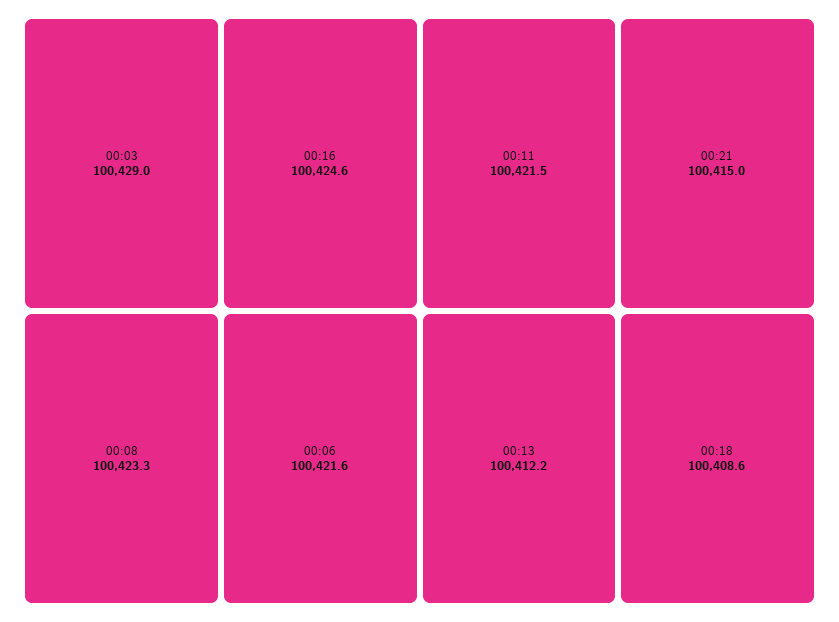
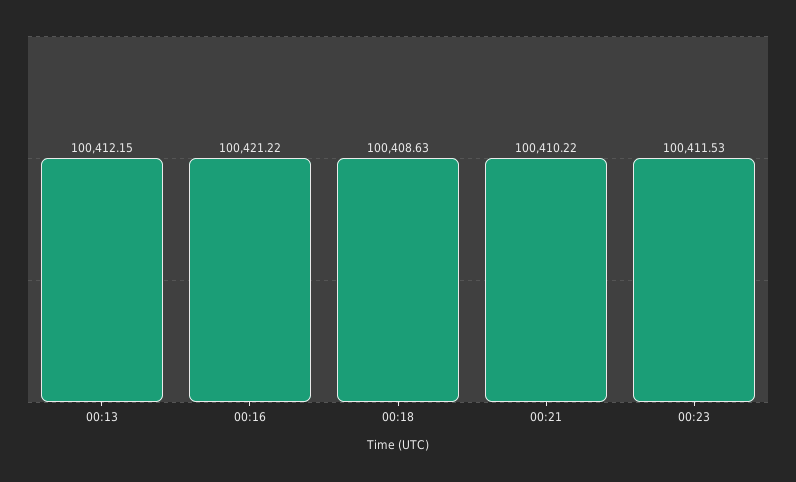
00:03: 100429 -> none
00:16: 100424.6 -> 100421.22
00:08: 100423.3 -> none
00:06: 100421.6 -> none
00:11: 100421.5 -> none
00:21: 100415 -> 100410.22
00:23: none -> 100411.53

